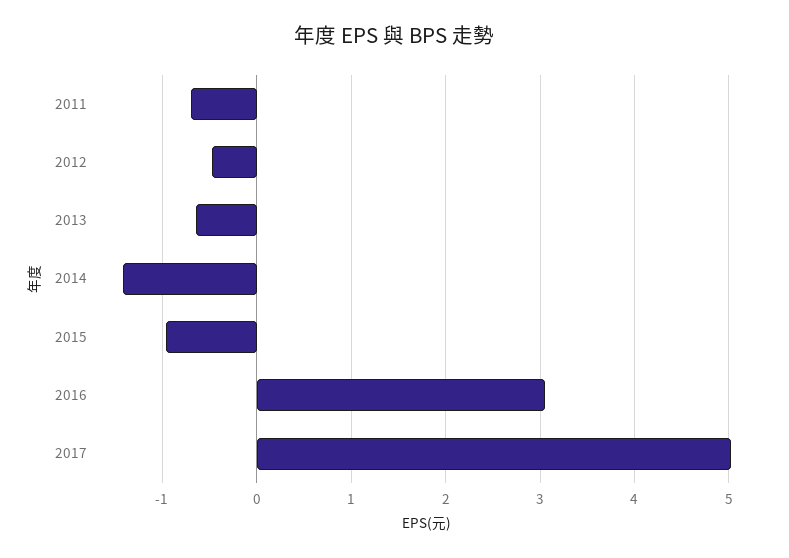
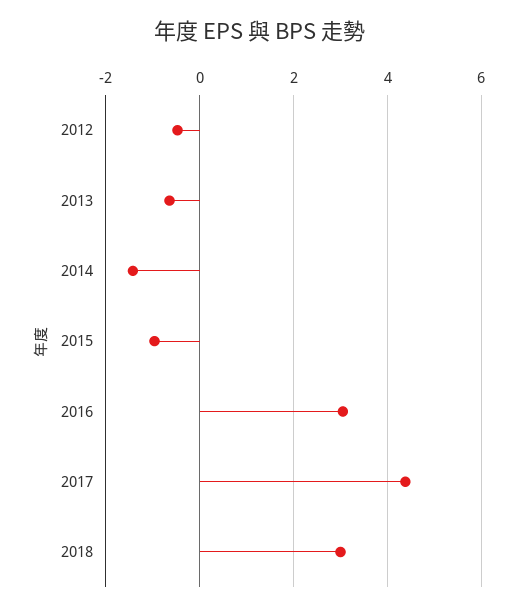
2011: -0.7 -> none
2017: 5 -> 4.4
2018: none -> 3

